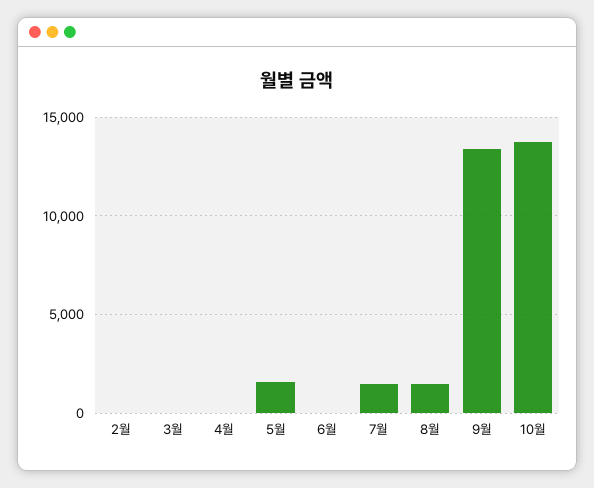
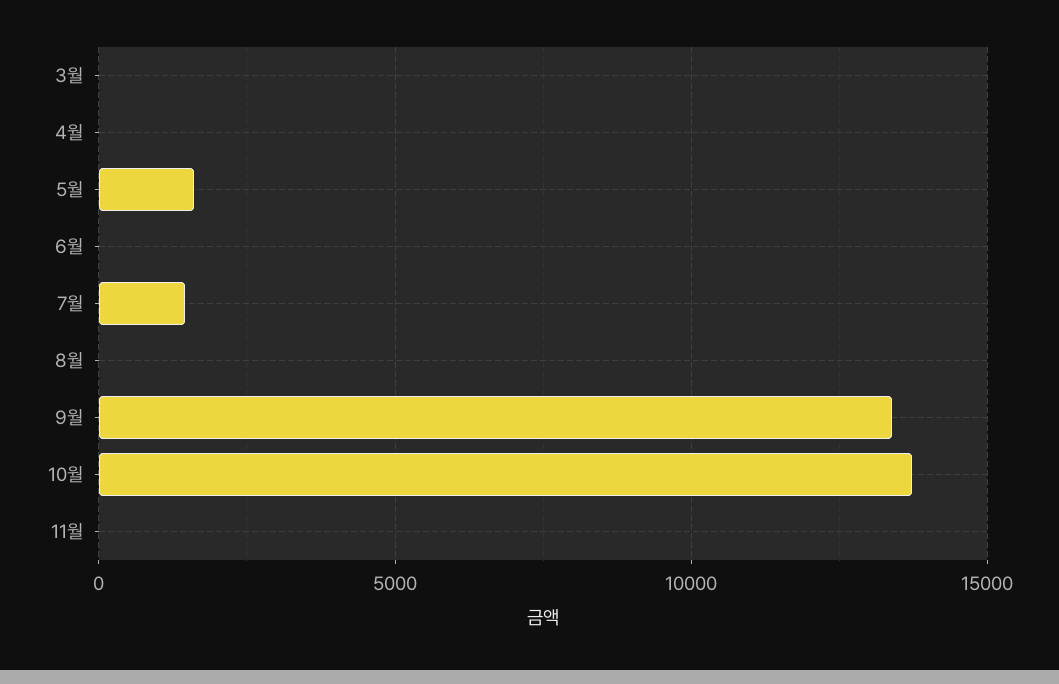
2월: 0 -> none
8월: 1500 -> 0
11월: none -> 0

